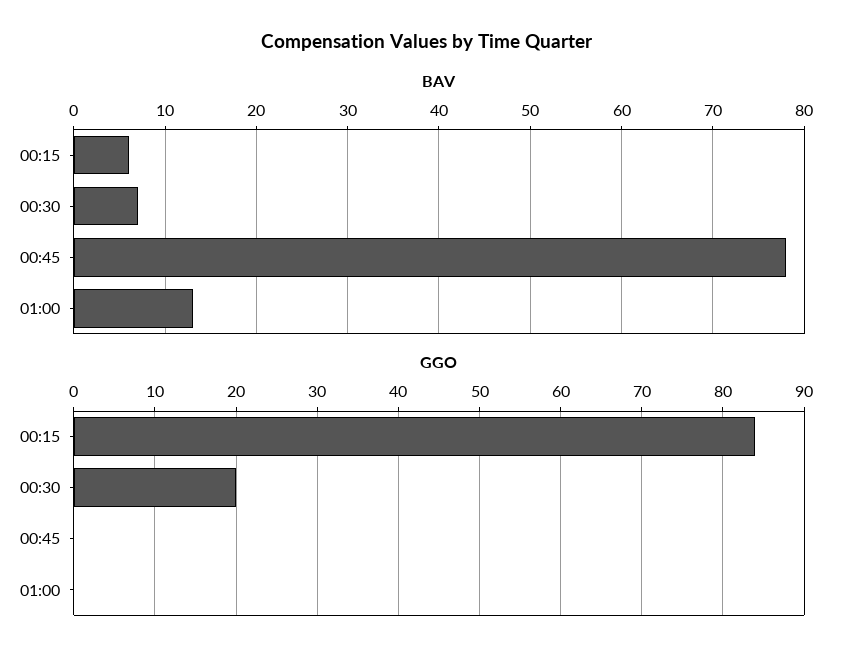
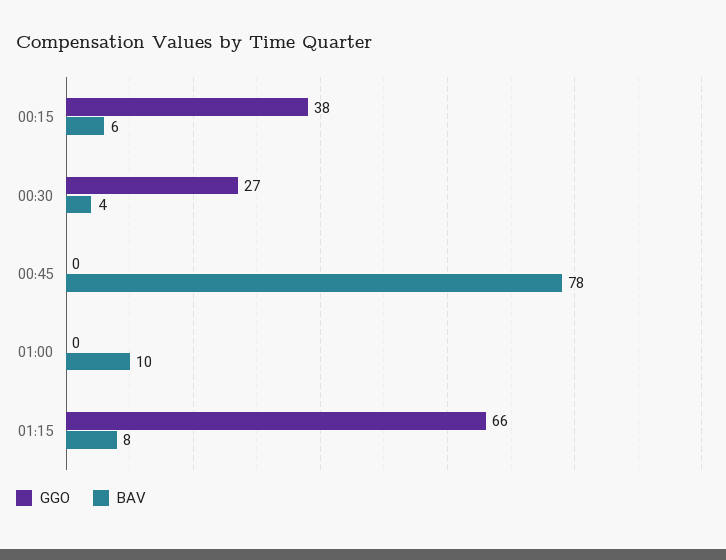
BAV, 00:30: 7 -> 4
BAV, 01:00: 13 -> 10
GGO, 00:15: 84 -> 38
GGO, 00:30: 20 -> 27
GGO, 01:15: none -> 66
BAV, 01:15: none -> 8

